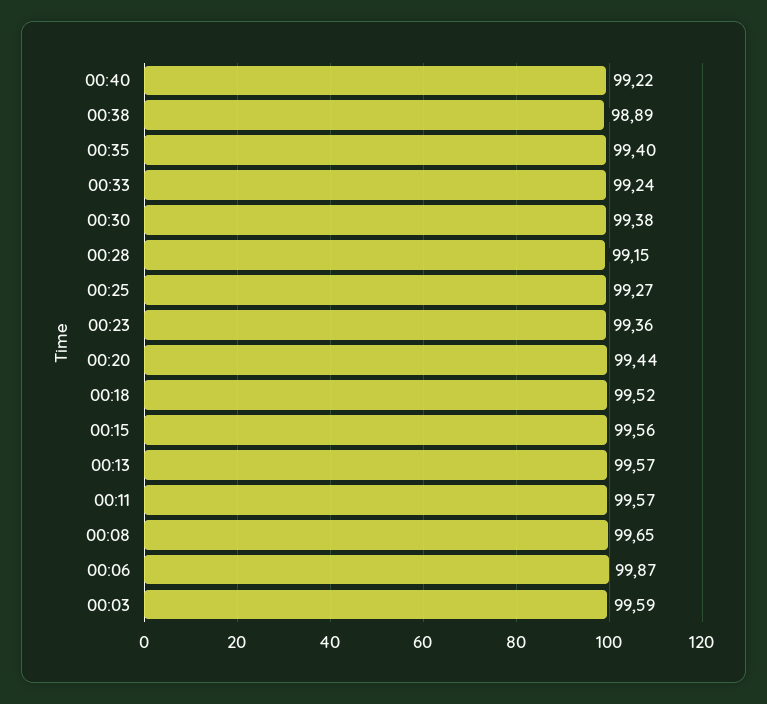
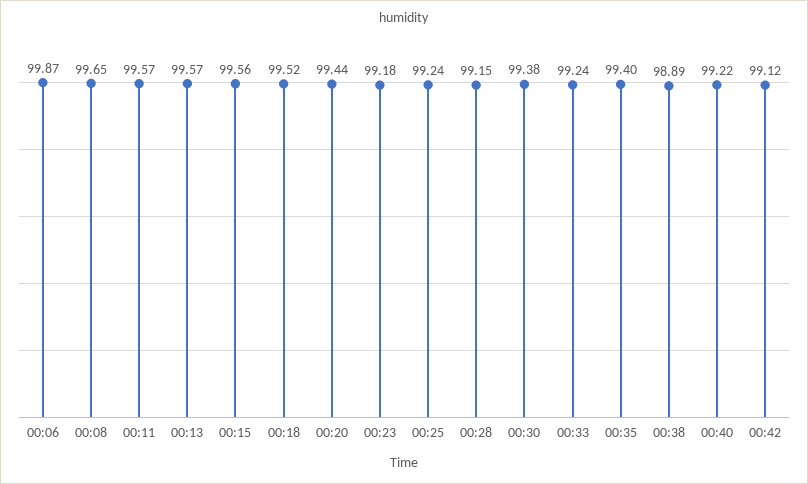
00:25: 99.27 -> 99.24
00:23: 99.36 -> 99.18
00:03: 99.59 -> none
00:42: none -> 99.12

